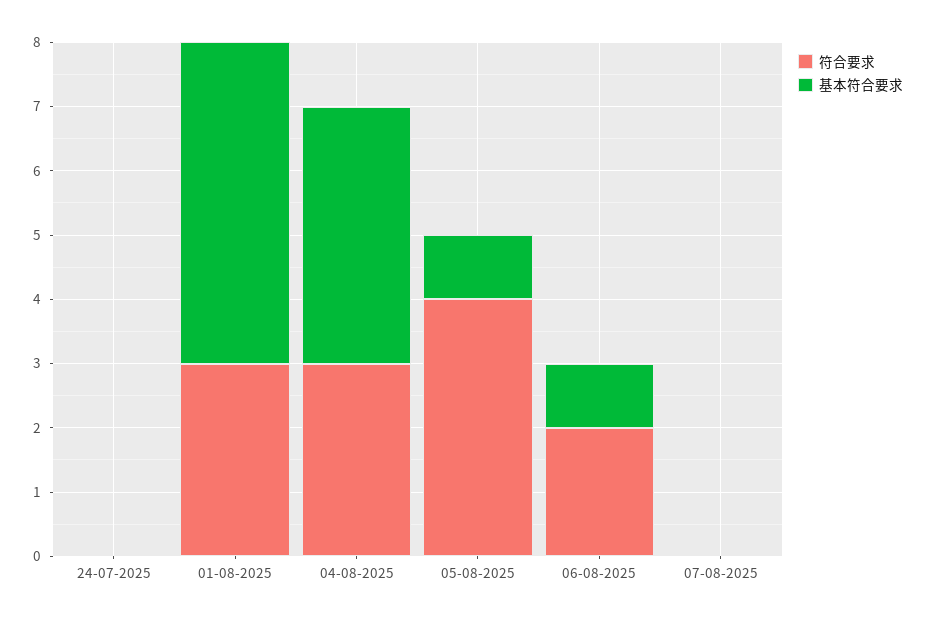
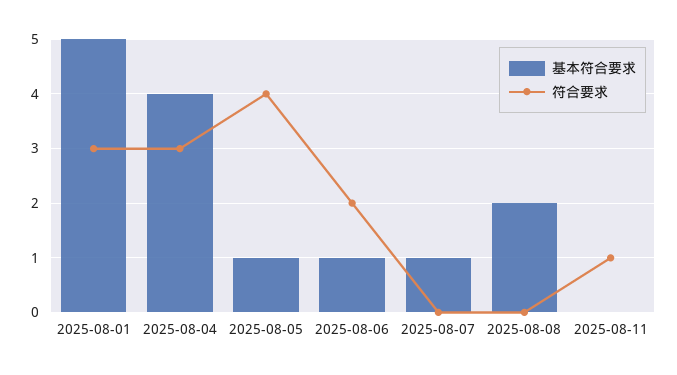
符合要求, 24-07-2025: 0 -> none
基本符合要求, 24-07-2025: 0 -> none
基本符合要求, 07-08-2025: 0 -> 1
基本符合要求, 2025-08-08: none -> 2
符合要求, 2025-08-08: none -> 0
基本符合要求, 2025-08-11: none -> 0
符合要求, 2025-08-11: none -> 1

